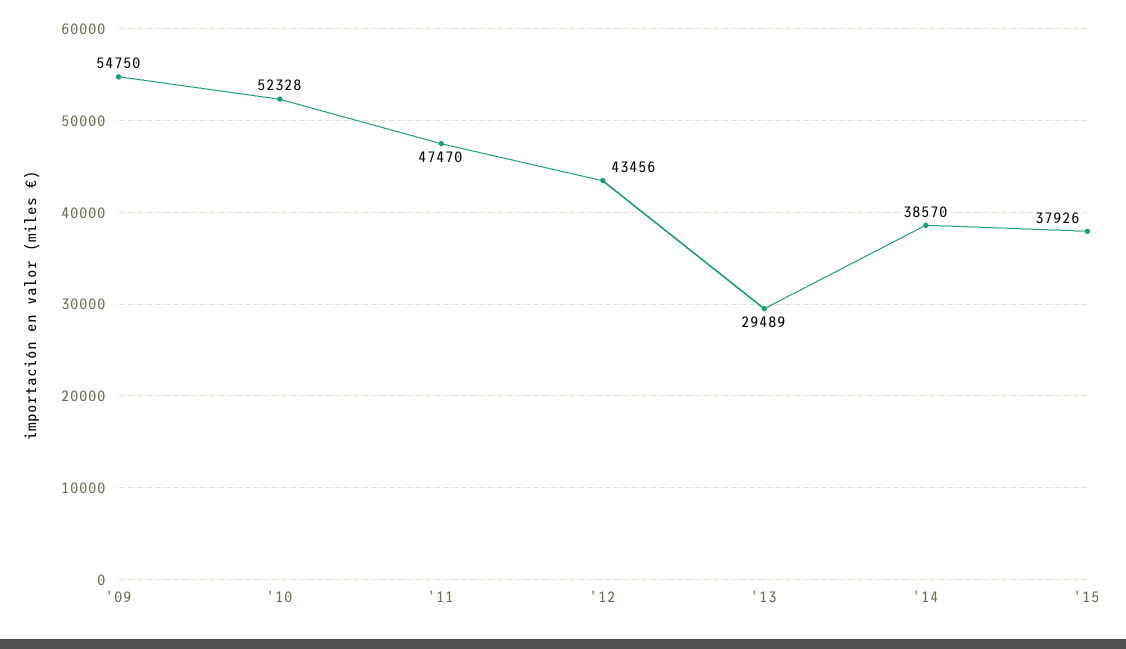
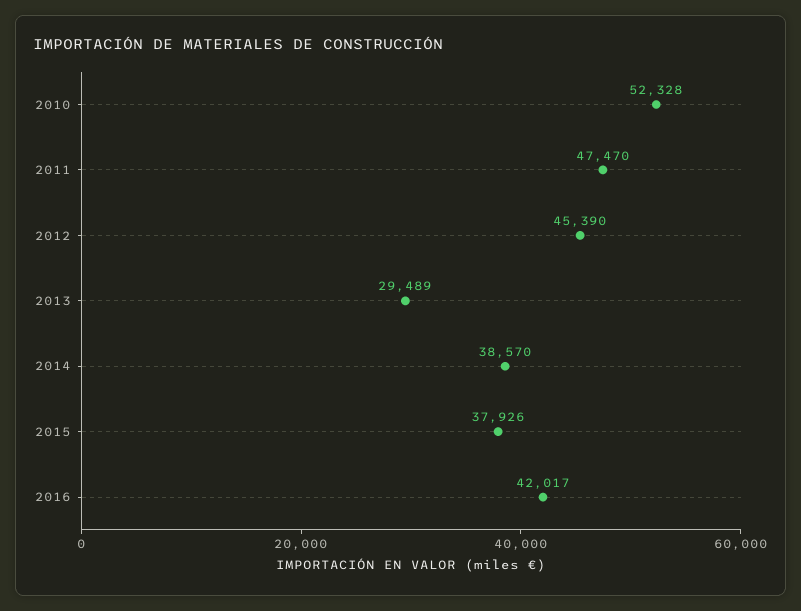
'09: 54750 -> none
'12: 43456 -> 45390
2016: none -> 42017

